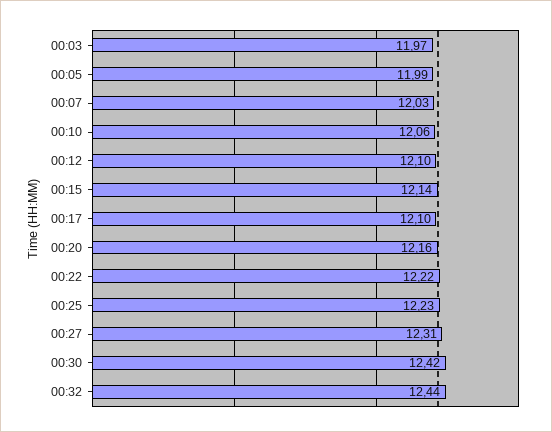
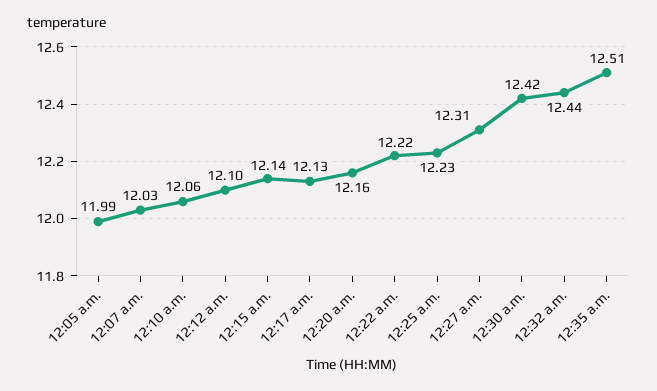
00:03: 11.97 -> none
00:17: 12.1 -> 12.13
12:35 a.m.: none -> 12.51

